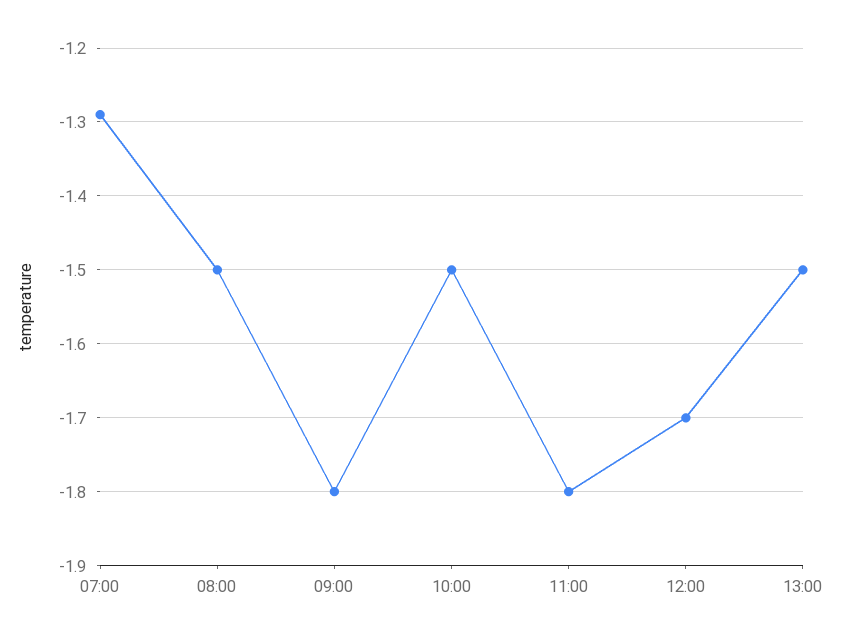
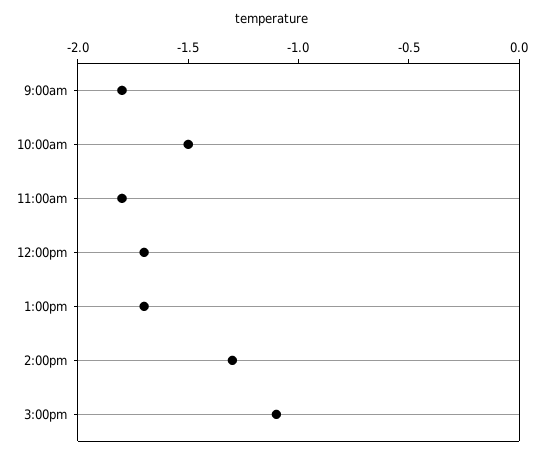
07:00: -1.29 -> none
08:00: -1.5 -> none
13:00: -1.5 -> -1.7
2:00pm: none -> -1.3
3:00pm: none -> -1.1

